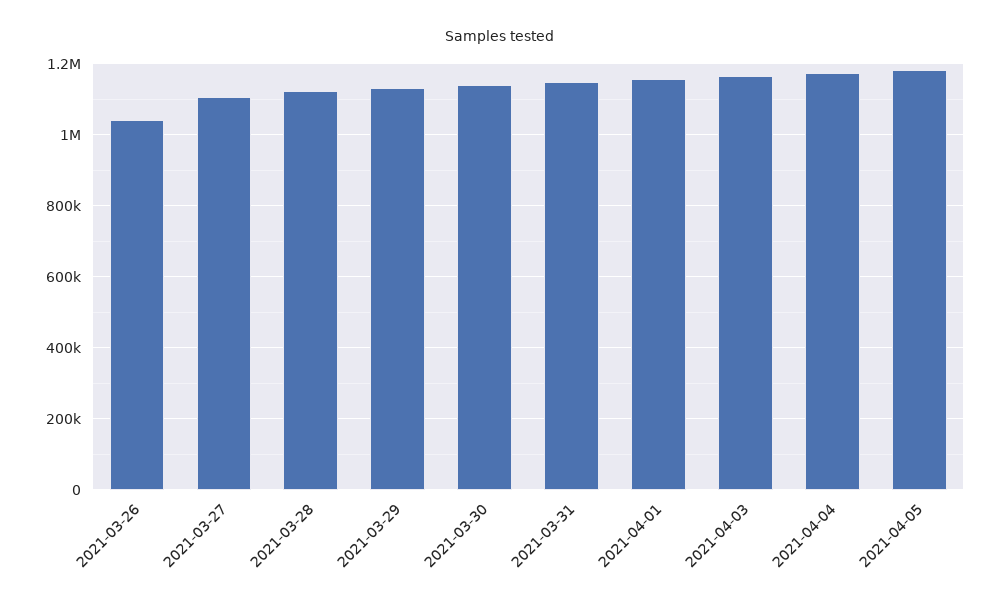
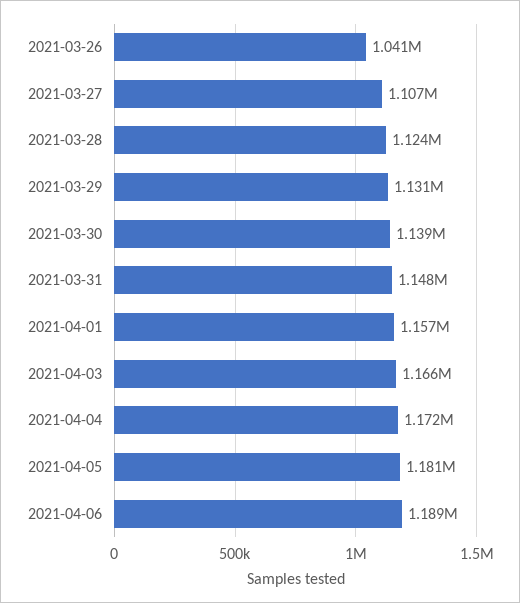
2021-04-06: none -> 1189000

